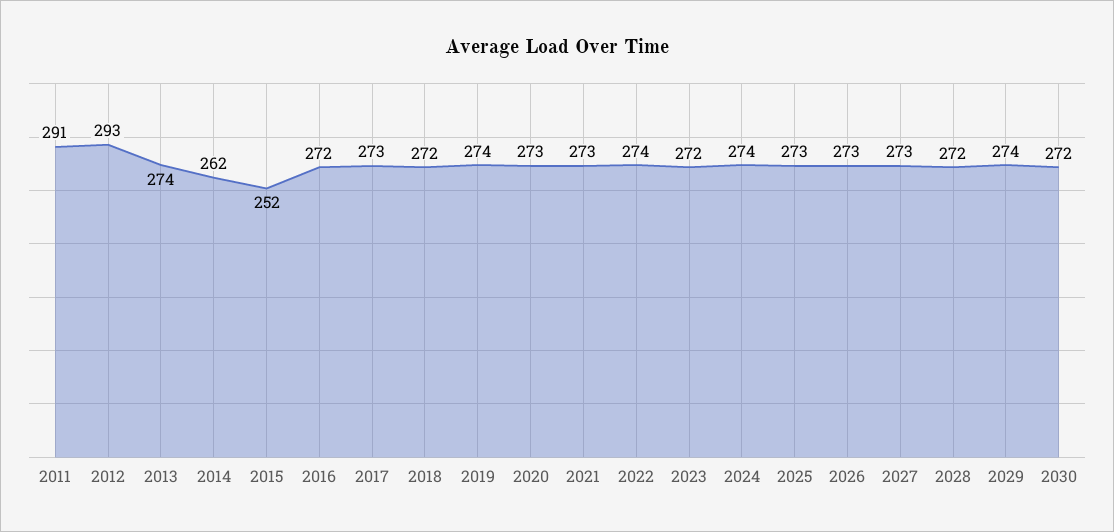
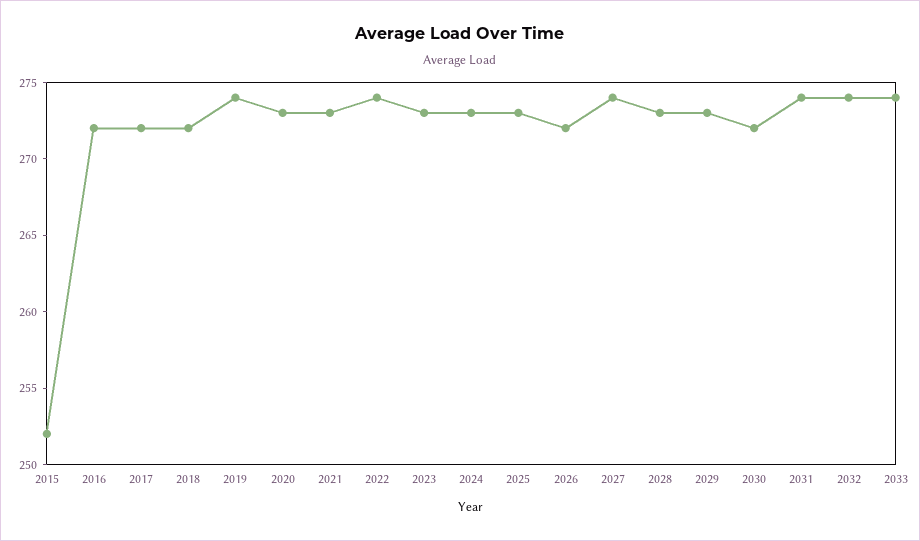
2011: 291 -> none
2012: 293 -> none
2013: 274 -> none
2014: 262 -> none
2017: 273 -> 272
2023: 272 -> 273
2024: 274 -> 273
2026: 273 -> 272
2027: 273 -> 274
2028: 272 -> 273
2029: 274 -> 273
2031: none -> 274
2032: none -> 274
2033: none -> 274

